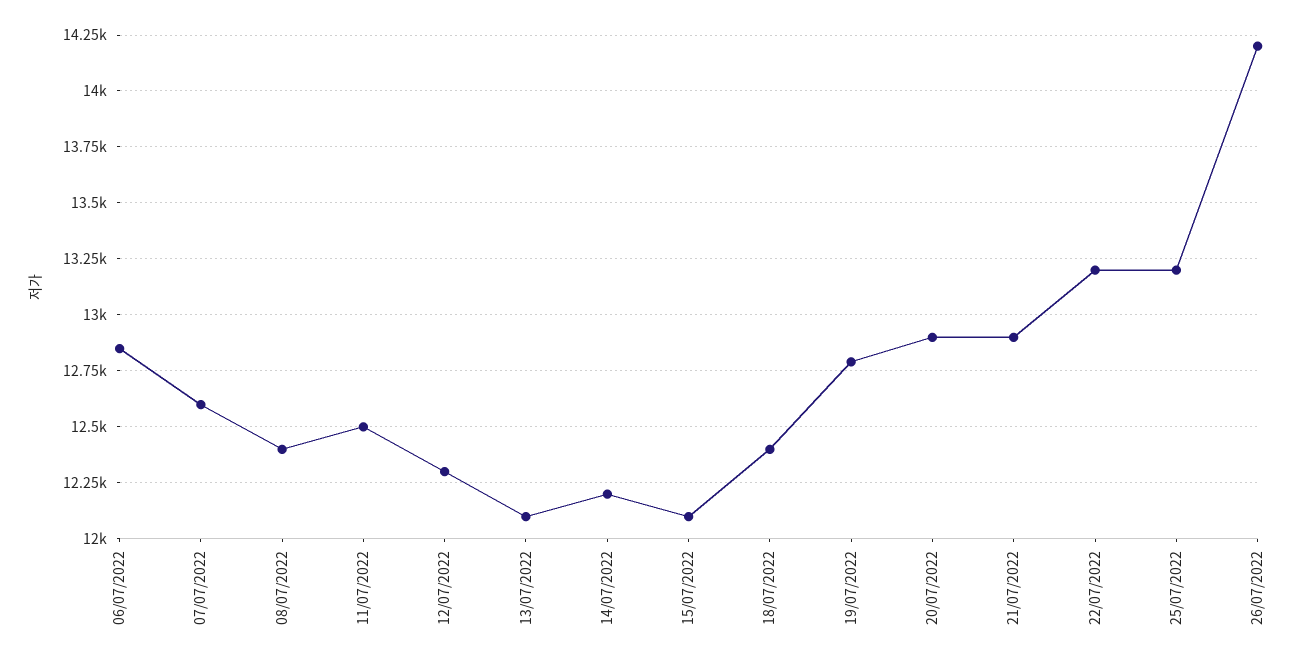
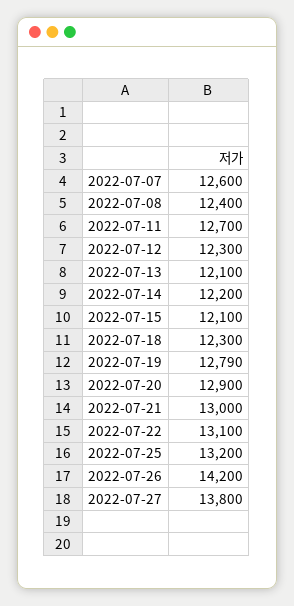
06/07/2022: 12850 -> none
11/07/2022: 12500 -> 12700
18/07/2022: 12400 -> 12300
21/07/2022: 12900 -> 13000
22/07/2022: 13200 -> 13100
2022-07-27: none -> 13800

